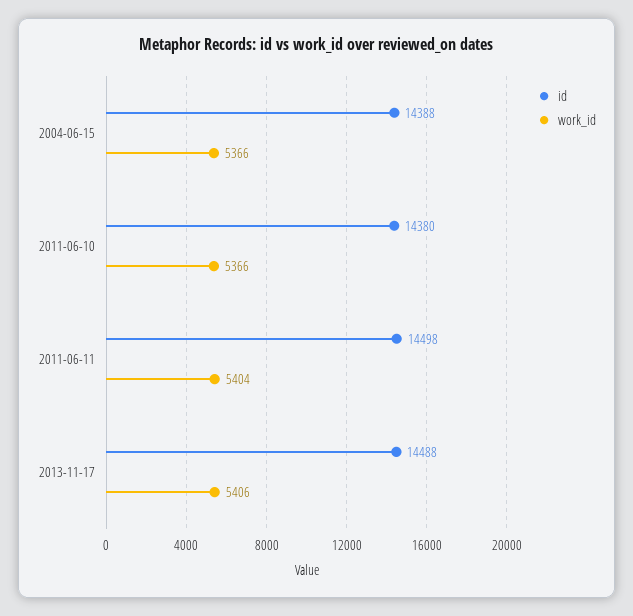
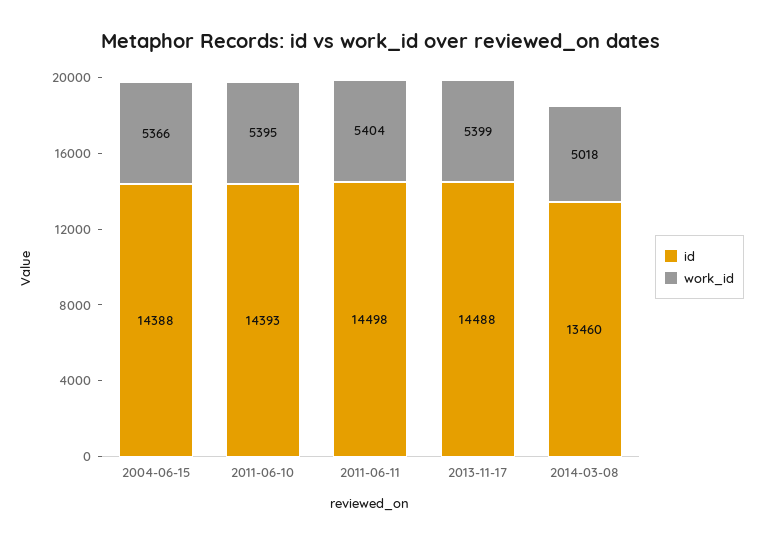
id, 2011-06-10: 14380 -> 14393
work_id, 2011-06-10: 5366 -> 5395
work_id, 2013-11-17: 5406 -> 5399
id, 2014-03-08: none -> 13460
work_id, 2014-03-08: none -> 5018

